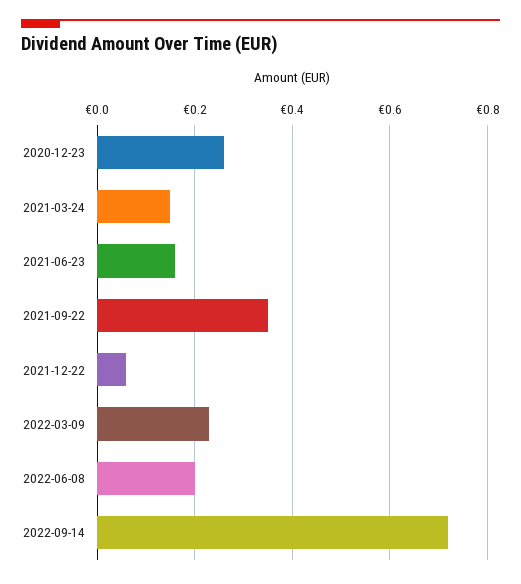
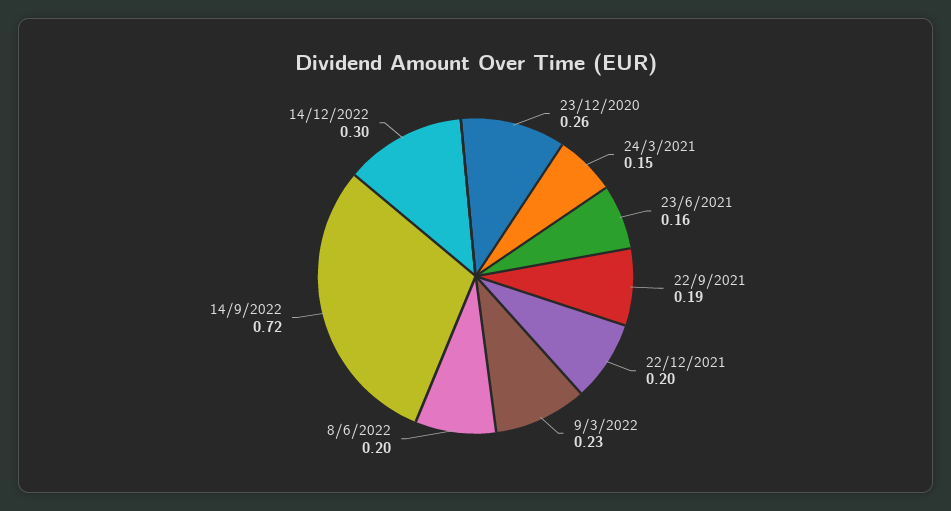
2021-09-22: 0.35 -> 0.19
2021-12-22: 0.05 -> 0.2
14/12/2022: none -> 0.3

